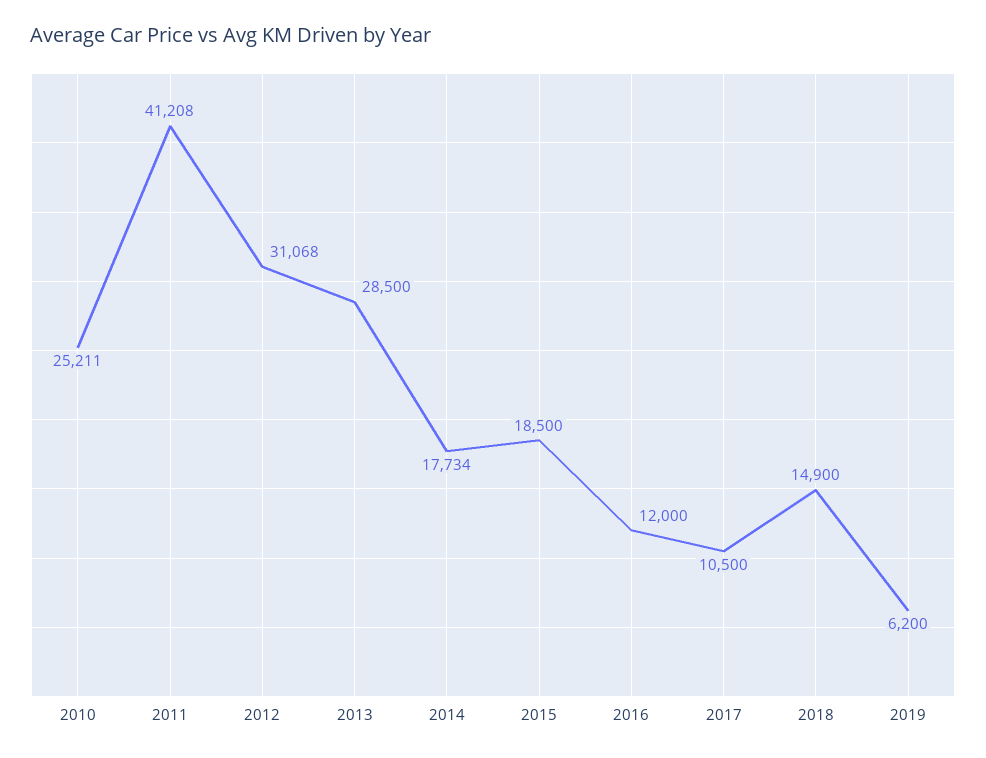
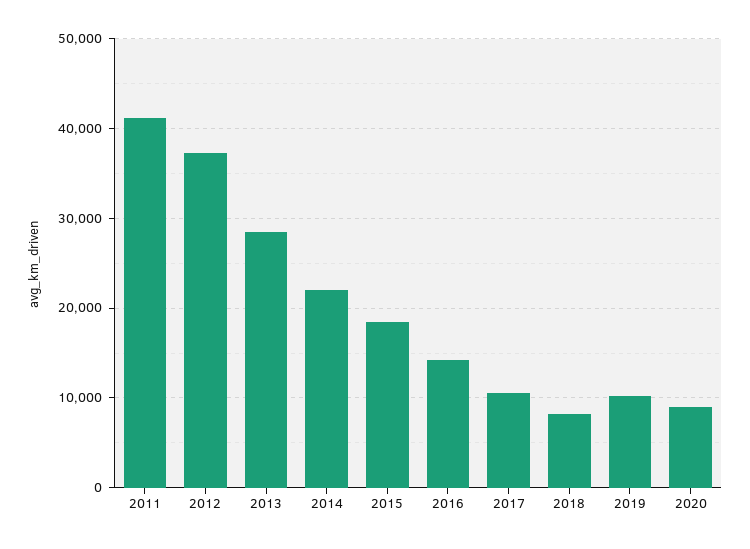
2010: 25211 -> none
2012: 31068 -> 37000
2014: 17734 -> 22000
2016: 12000 -> 14000
2018: 14900 -> 8000
2019: 6200 -> 10000
2020: none -> 9000

